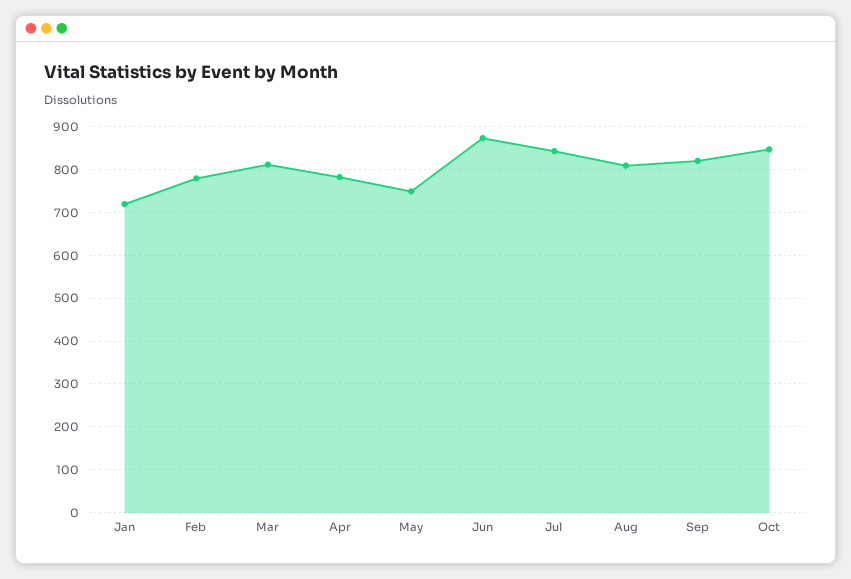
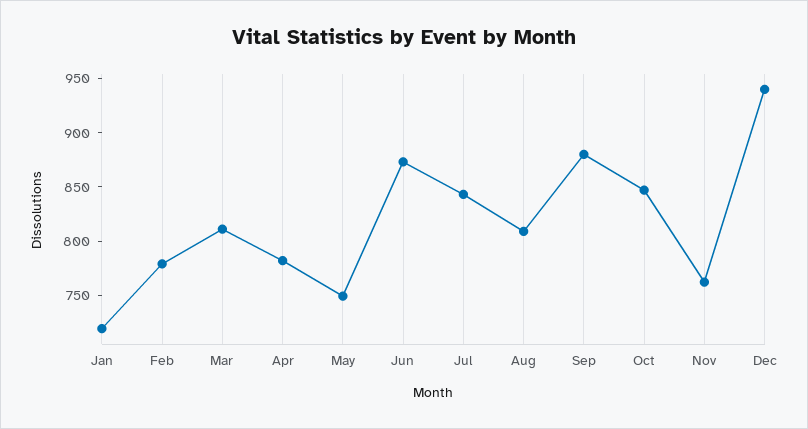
Sep: 820 -> 880
Nov: none -> 760
Dec: none -> 940

